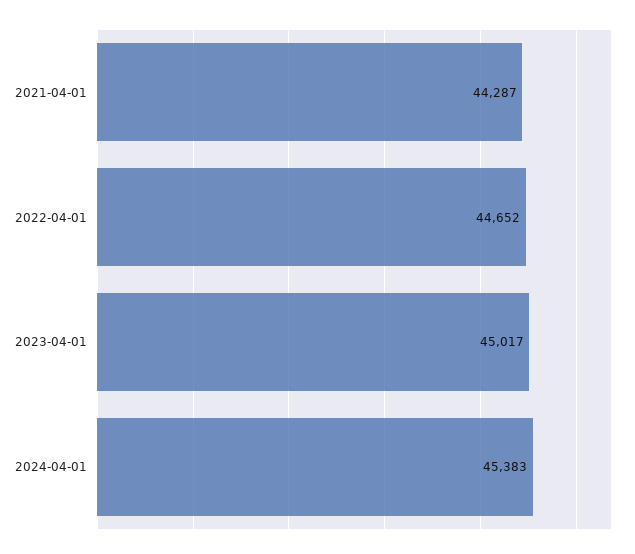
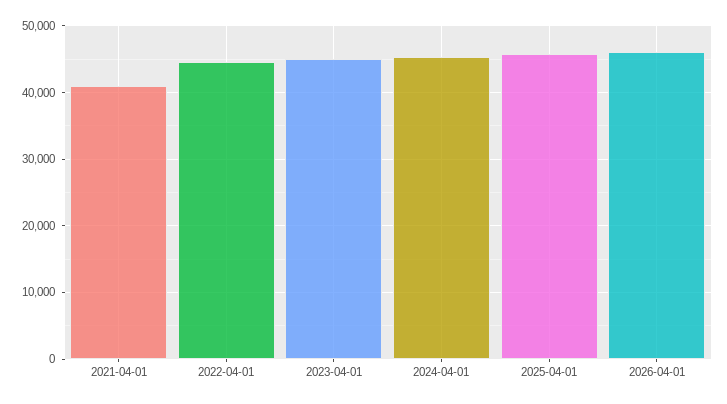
2021-04-01: 44287 -> 41000
2025-04-01: none -> 46000
2026-04-01: none -> 46000

